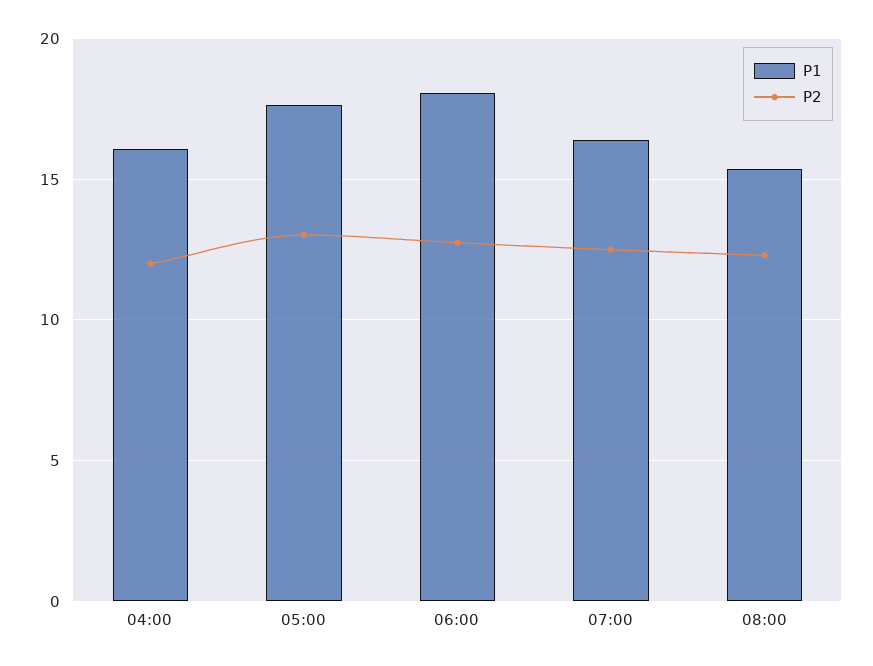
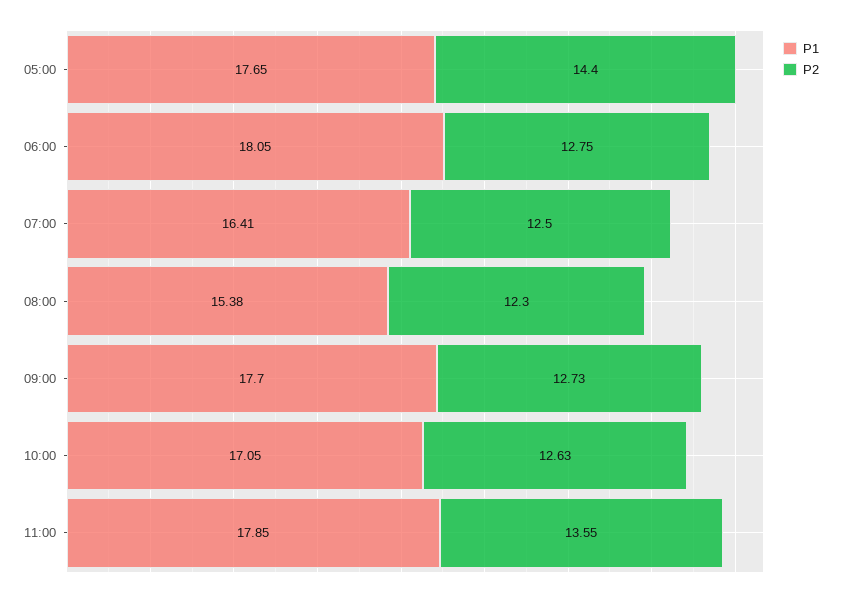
P1, 04:00: 16 -> none
P2, 04:00: 12 -> none
P2, 05:00: 13 -> 14.4
P1, 09:00: none -> 17.7
P2, 09:00: none -> 12.73
P1, 10:00: none -> 17.05
P2, 10:00: none -> 12.63
P1, 11:00: none -> 17.85
P2, 11:00: none -> 13.55

